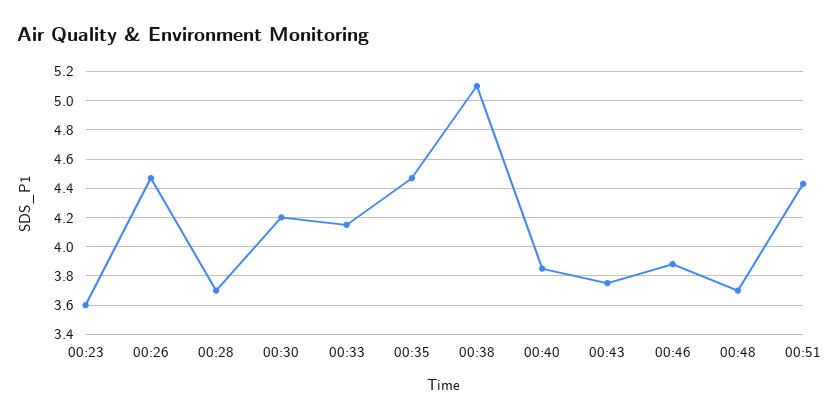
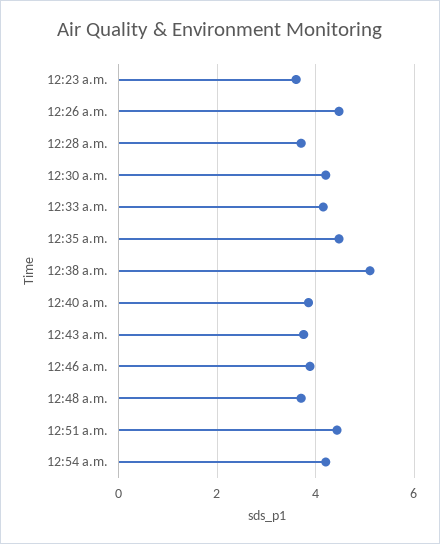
12:54 a.m.: none -> 4.2

